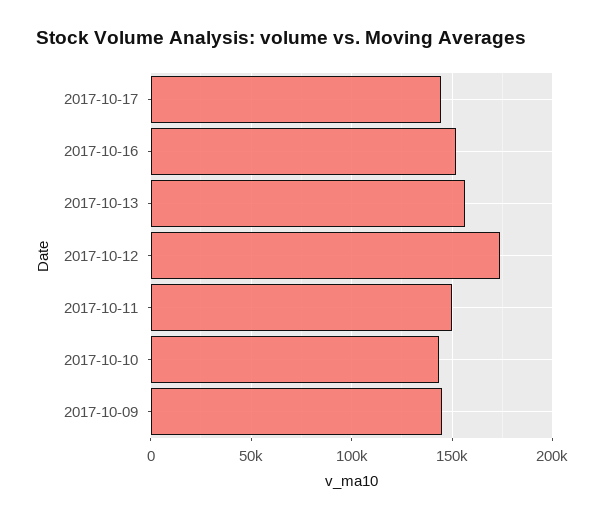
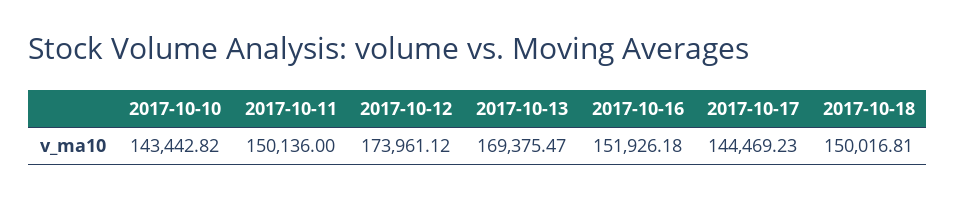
2017-10-13: 155000 -> 169375.47
2017-10-09: 145000 -> none
2017-10-18: none -> 150016.81

